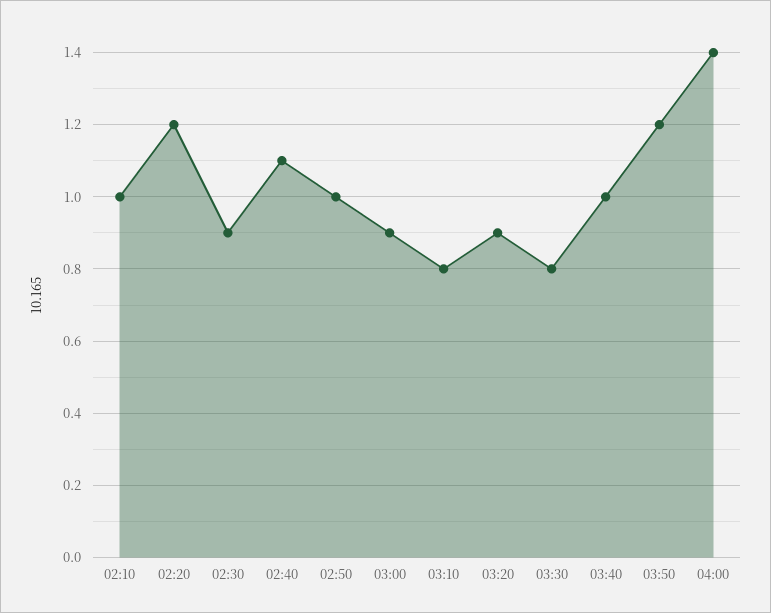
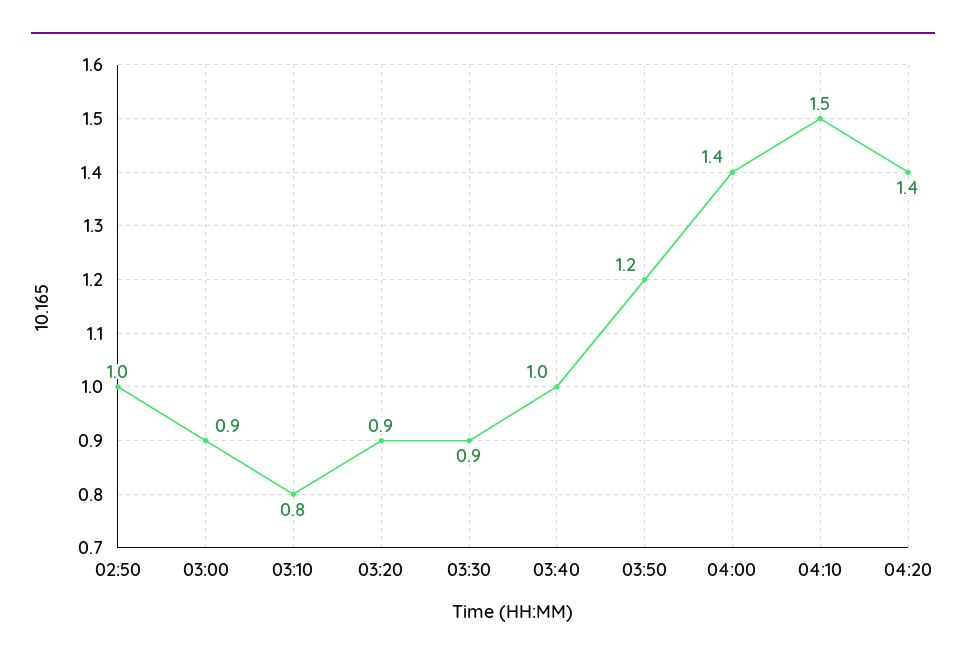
02:10: 1 -> none
02:20: 1.2 -> none
02:30: 0.9 -> none
02:40: 1.1 -> none
03:30: 0.8 -> 0.9
04:10: none -> 1.5
04:20: none -> 1.4

